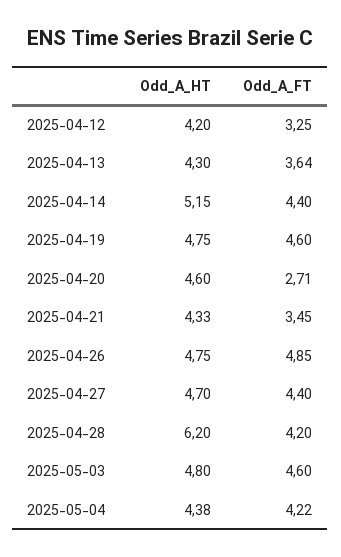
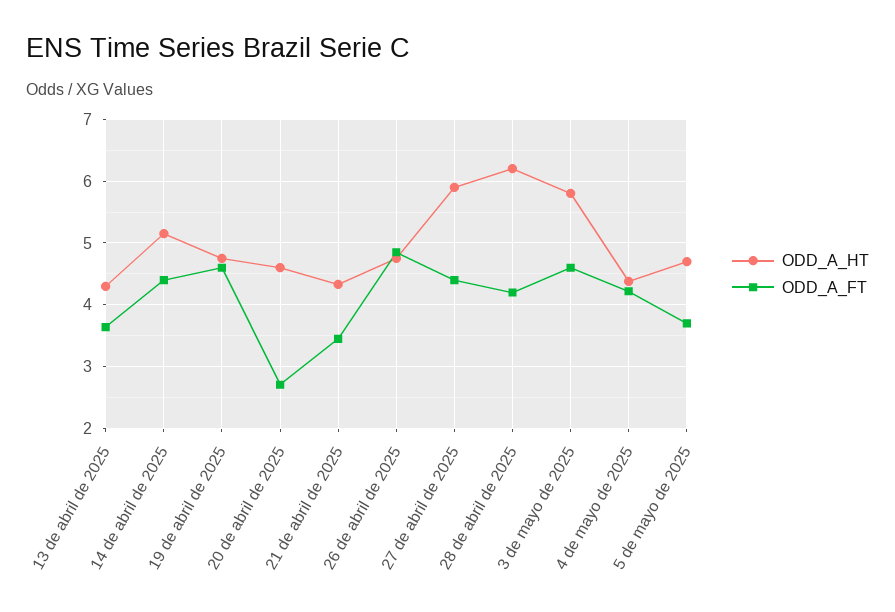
Odd_A_HT, 2025-04-12: 4.2 -> none
Odd_A_FT, 2025-04-12: 3.25 -> none
Odd_A_HT, 2025-04-27: 4.7 -> 5.9
Odd_A_HT, 2025-05-03: 4.8 -> 5.8
Odd_A_HT, 5 de mayo de 2025: none -> 4.7
Odd_A_FT, 5 de mayo de 2025: none -> 3.7

